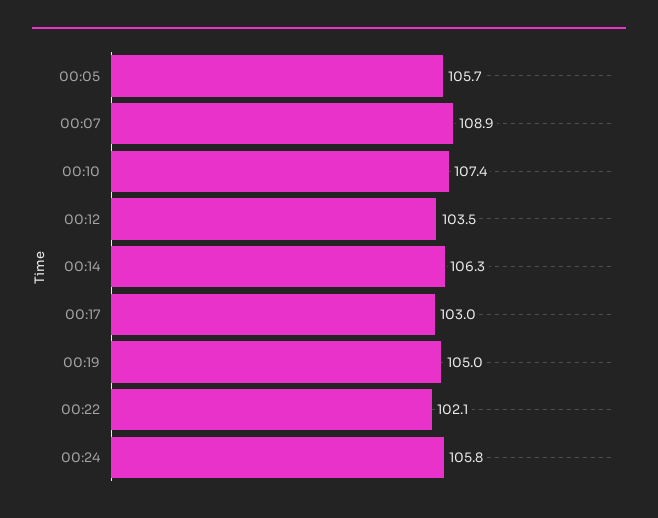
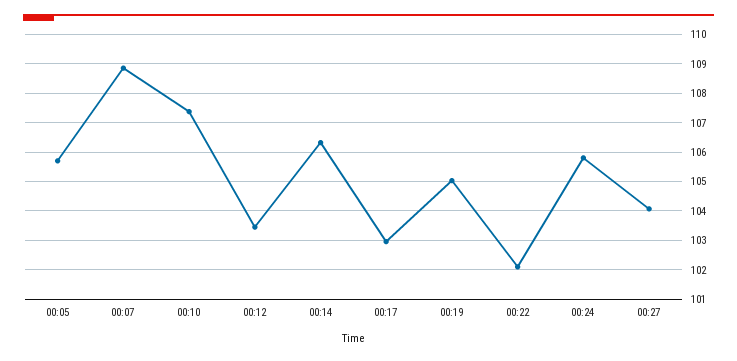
00:27: none -> 104

